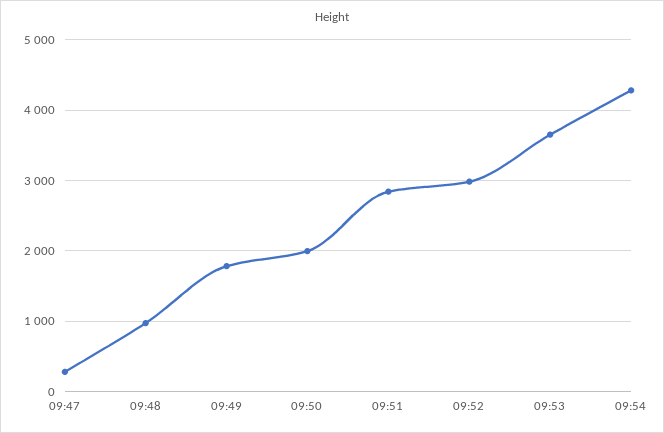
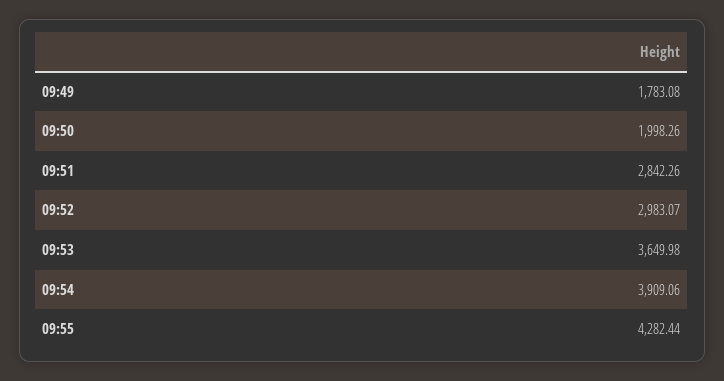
09:47: 300 -> none
09:48: 1000 -> none
09:54: 4300 -> 3909.06
09:55: none -> 4282.44

